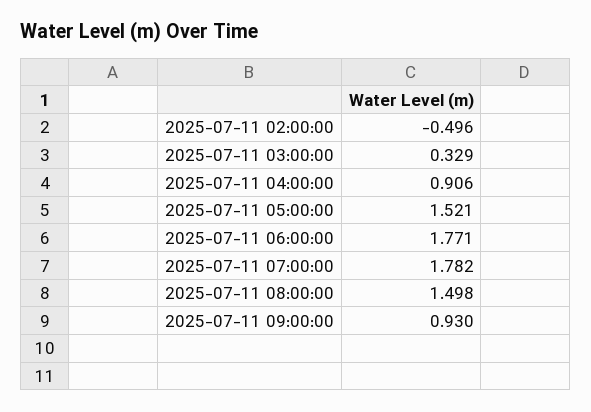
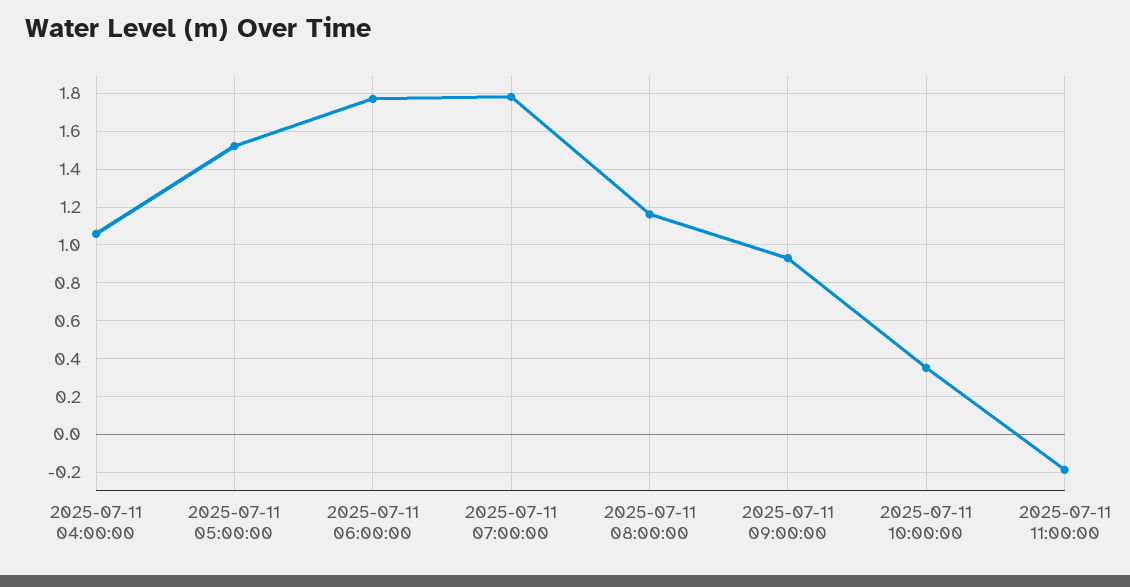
2025-07-11 02:00:00: -0.496 -> none
2025-07-11 03:00:00: 0.329 -> none
2025-07-11 04:00:00: 0.906 -> 1.05
2025-07-11 08:00:00: 1.498 -> 1.15
2025-07-11 10:00:00: none -> 0.35
2025-07-11 11:00:00: none -> -0.2

